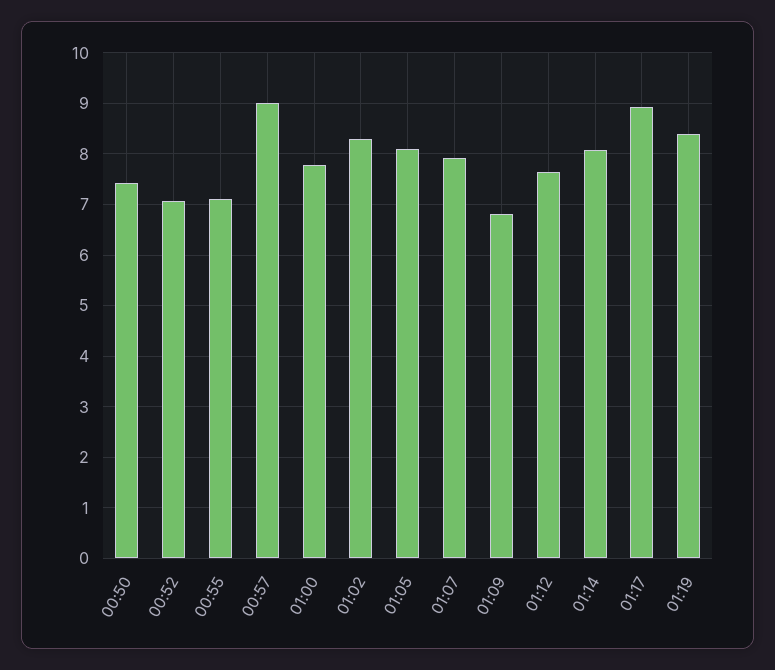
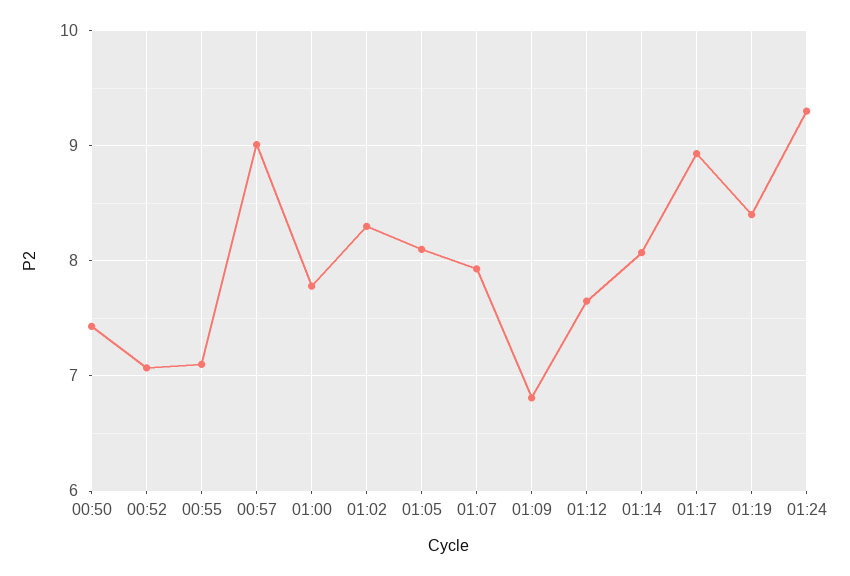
01:24: none -> 9.3

